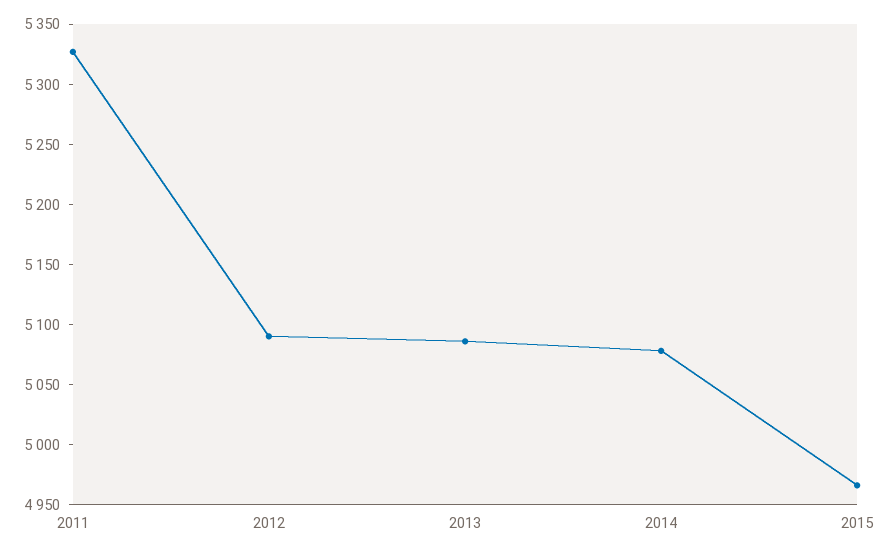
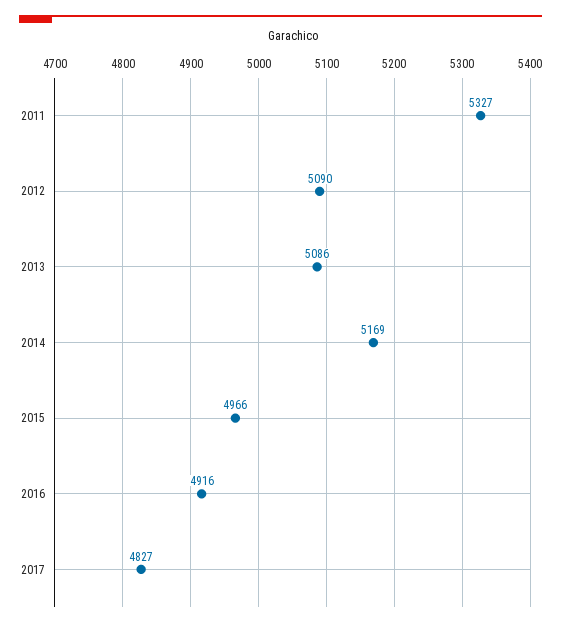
2014: 5080 -> 5169
2016: none -> 4916
2017: none -> 4827

